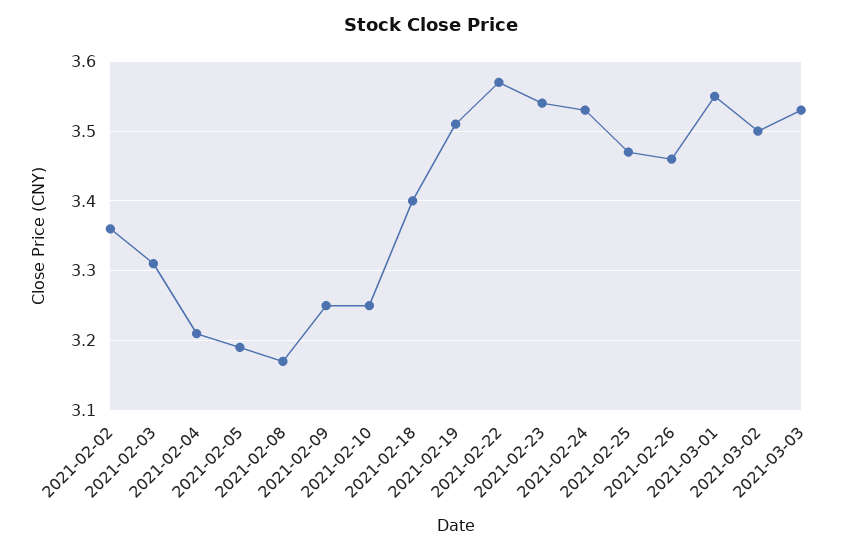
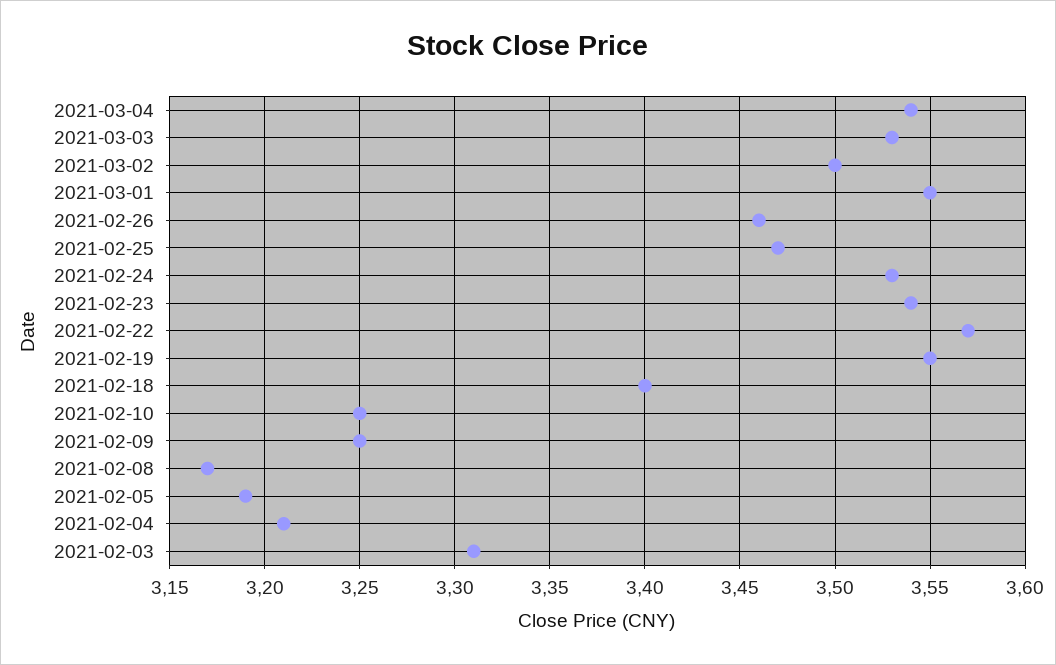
2021-02-02: 3.36 -> none
2021-02-19: 3.51 -> 3.55
2021-03-04: none -> 3.54

